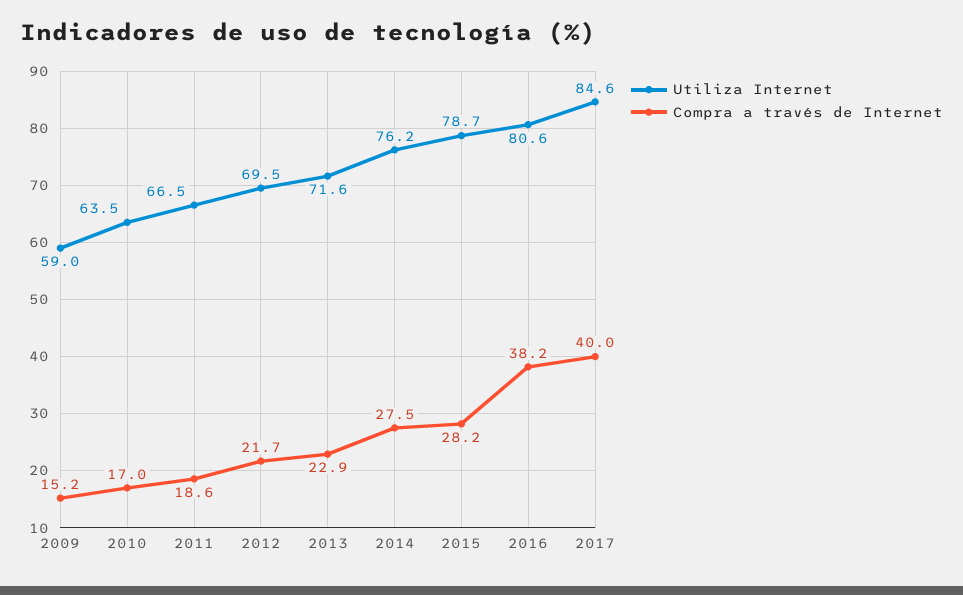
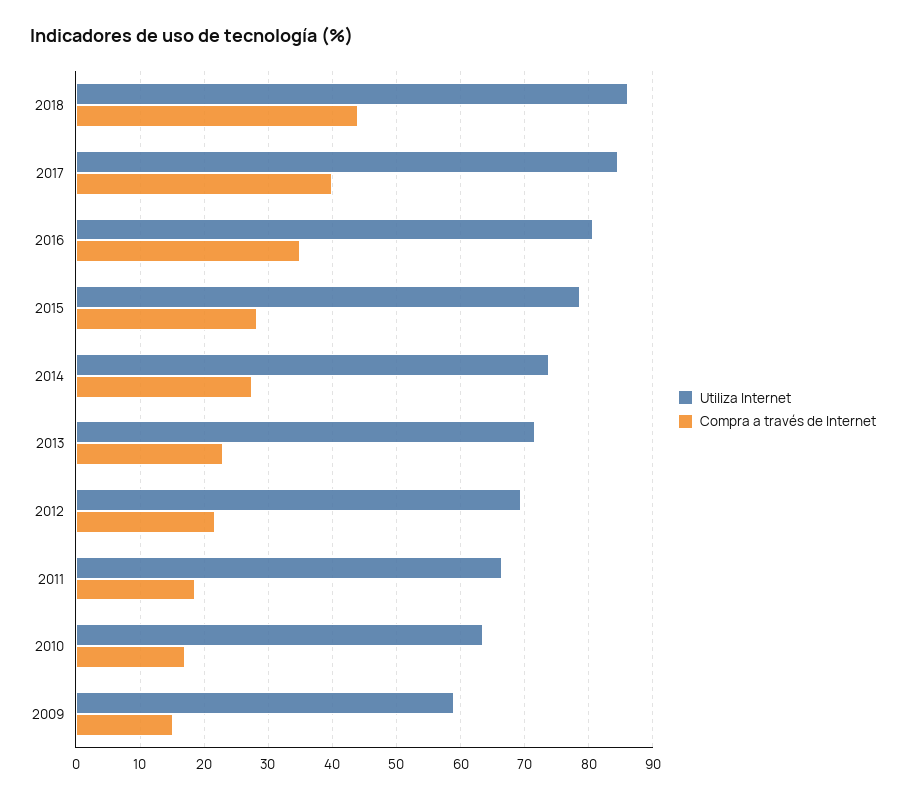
Utiliza Internet, 2014: 76.2 -> 74
Compra a través de Internet, 2016: 38.2 -> 35
Utiliza Internet, 2018: none -> 86
Compra a través de Internet, 2018: none -> 44

